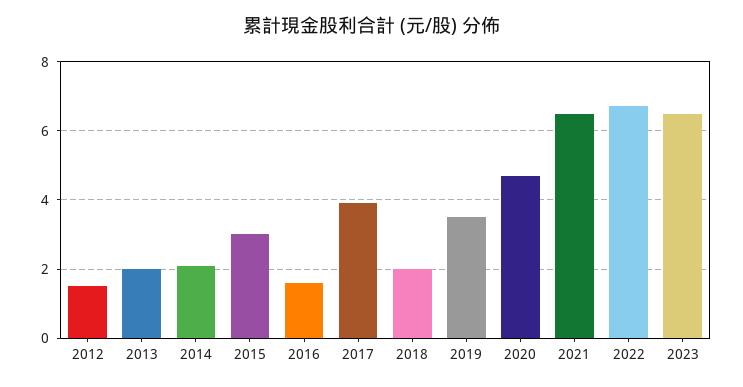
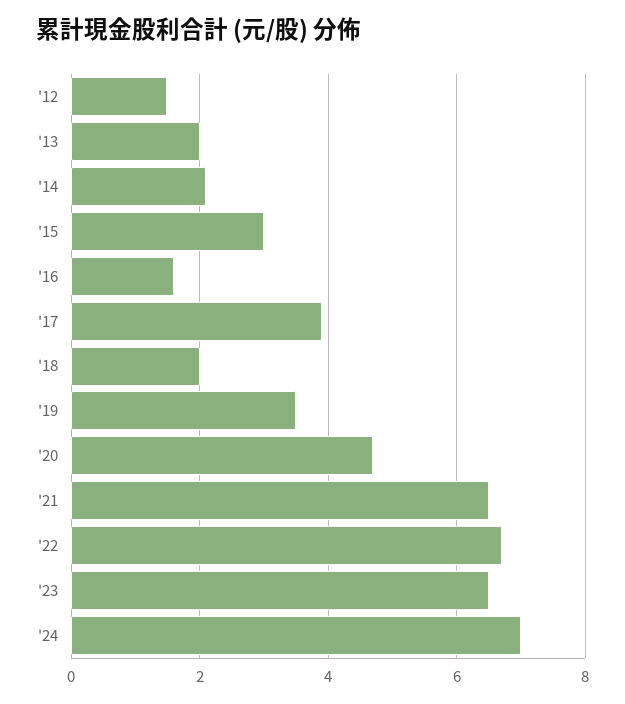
'24: none -> 7

